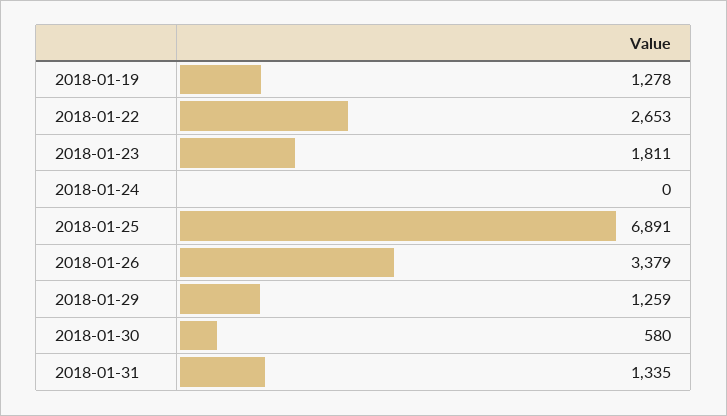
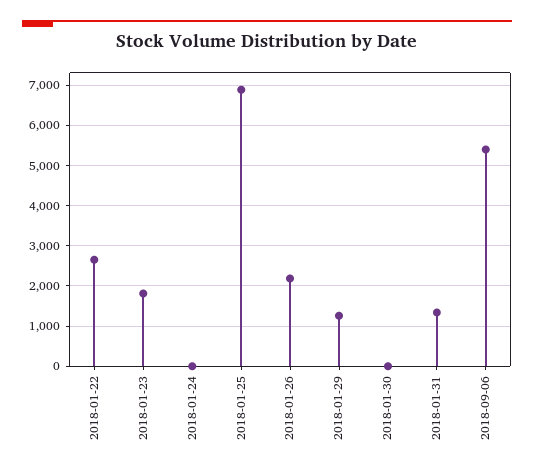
2018-01-19: 1278 -> none
2018-01-26: 3379 -> 2200
2018-01-30: 580 -> 0
2018-09-06: none -> 5400

